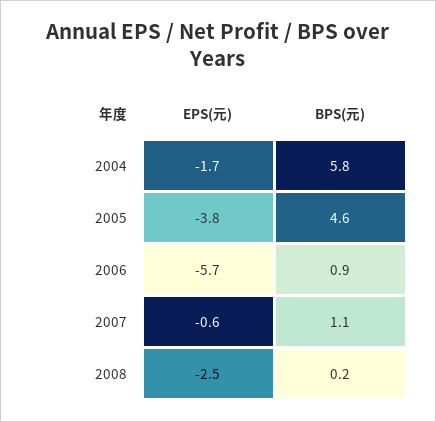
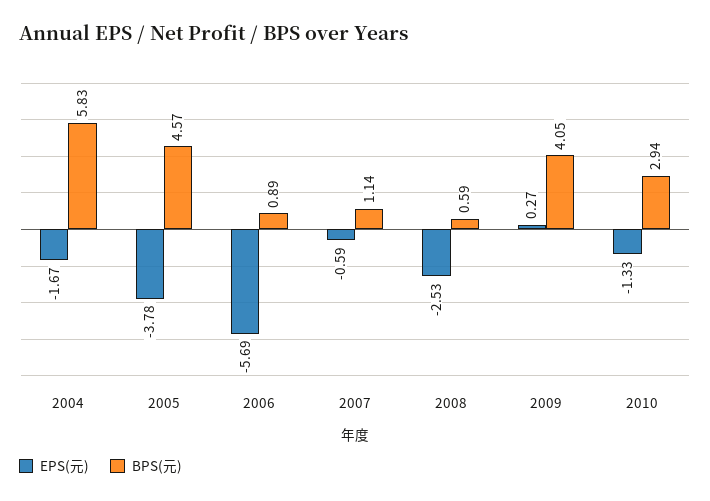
BPS(元), 2008: 0.2 -> 0.59
EPS(元), 2009: none -> 0.27
BPS(元), 2009: none -> 4.05
EPS(元), 2010: none -> -1.33
BPS(元), 2010: none -> 2.94

